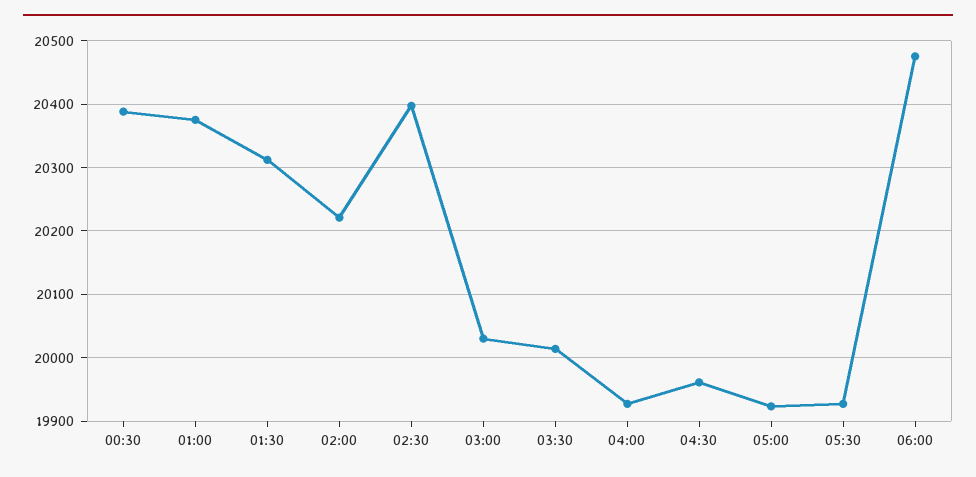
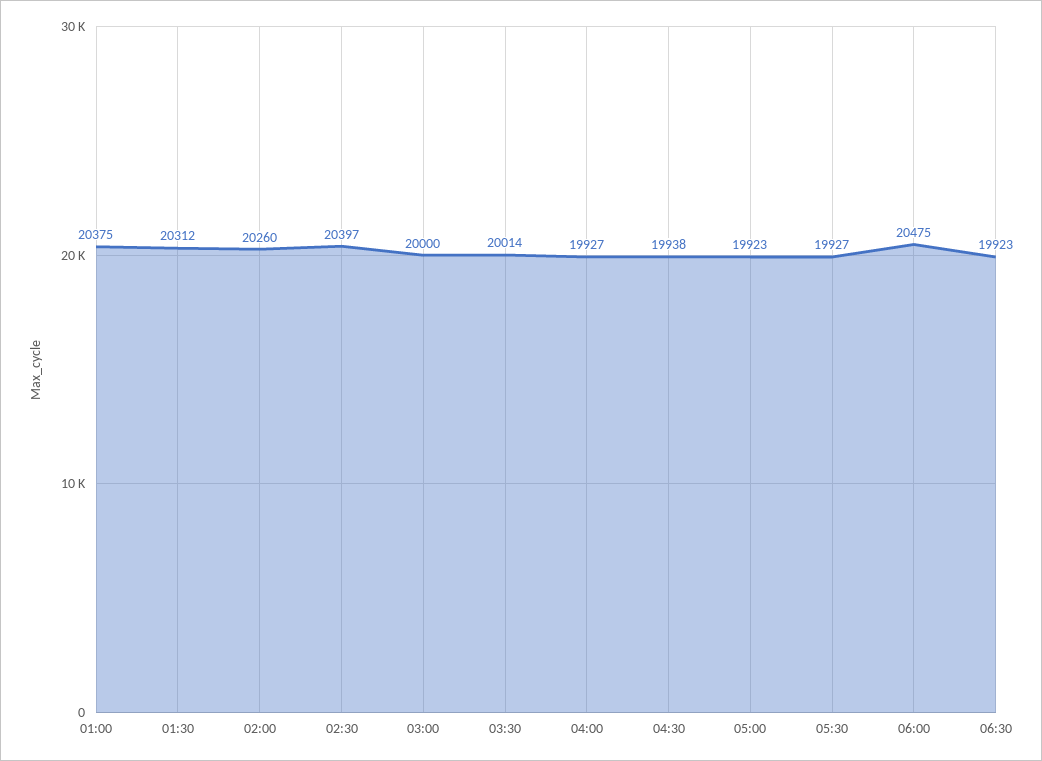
00:30: 20390 -> none
02:00: 20220 -> 20260
03:00: 20030 -> 20000
04:30: 19960 -> 19938
06:30: none -> 19923

